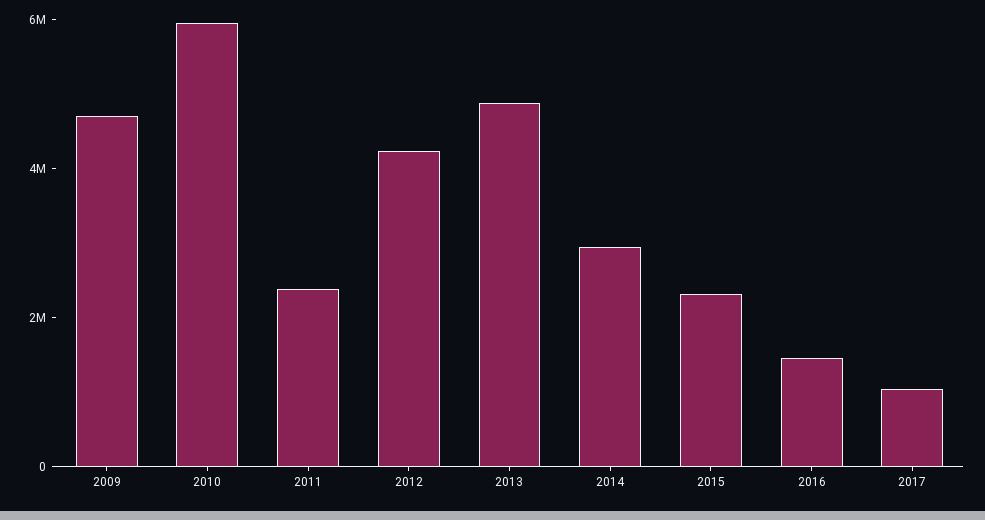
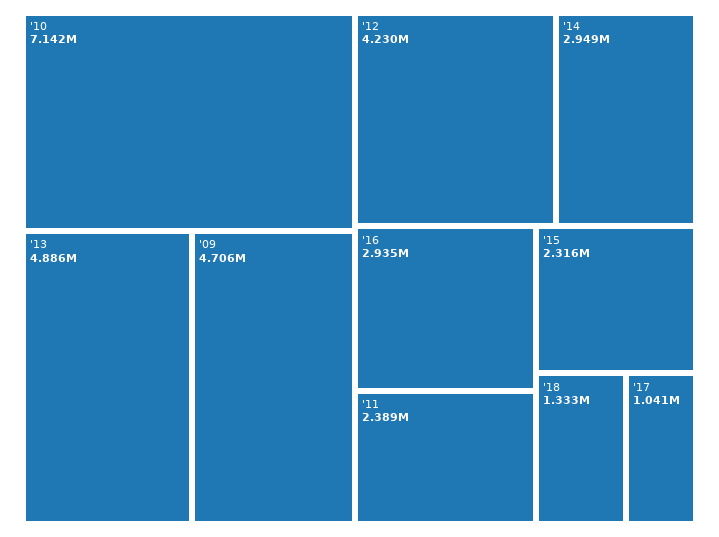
2010: 6000000 -> 7142000
2016: 1500000 -> 2935000
'18: none -> 1333000

